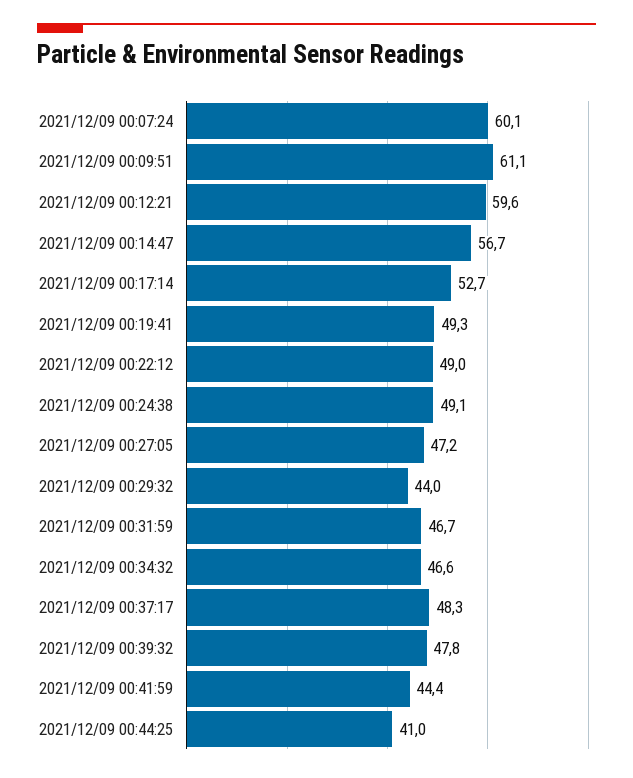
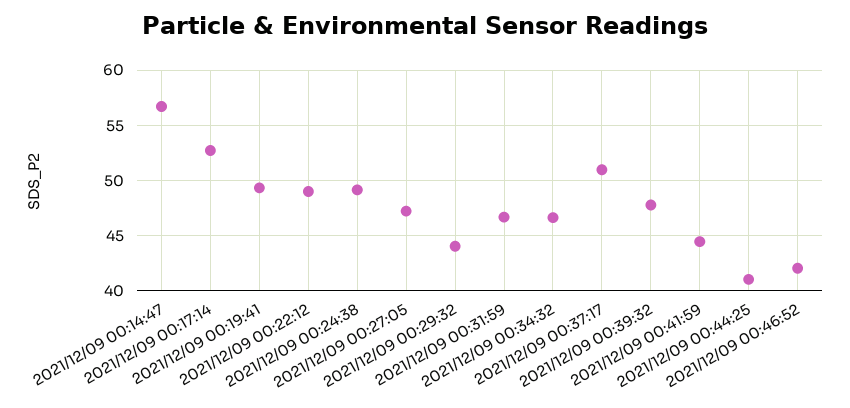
2021/12/09 00:07:24: 60.1 -> none
2021/12/09 00:09:51: 61.1 -> none
2021/12/09 00:12:21: 59.6 -> none
2021/12/09 00:37:17: 48.3 -> 51
2021/12/09 00:46:52: none -> 42

